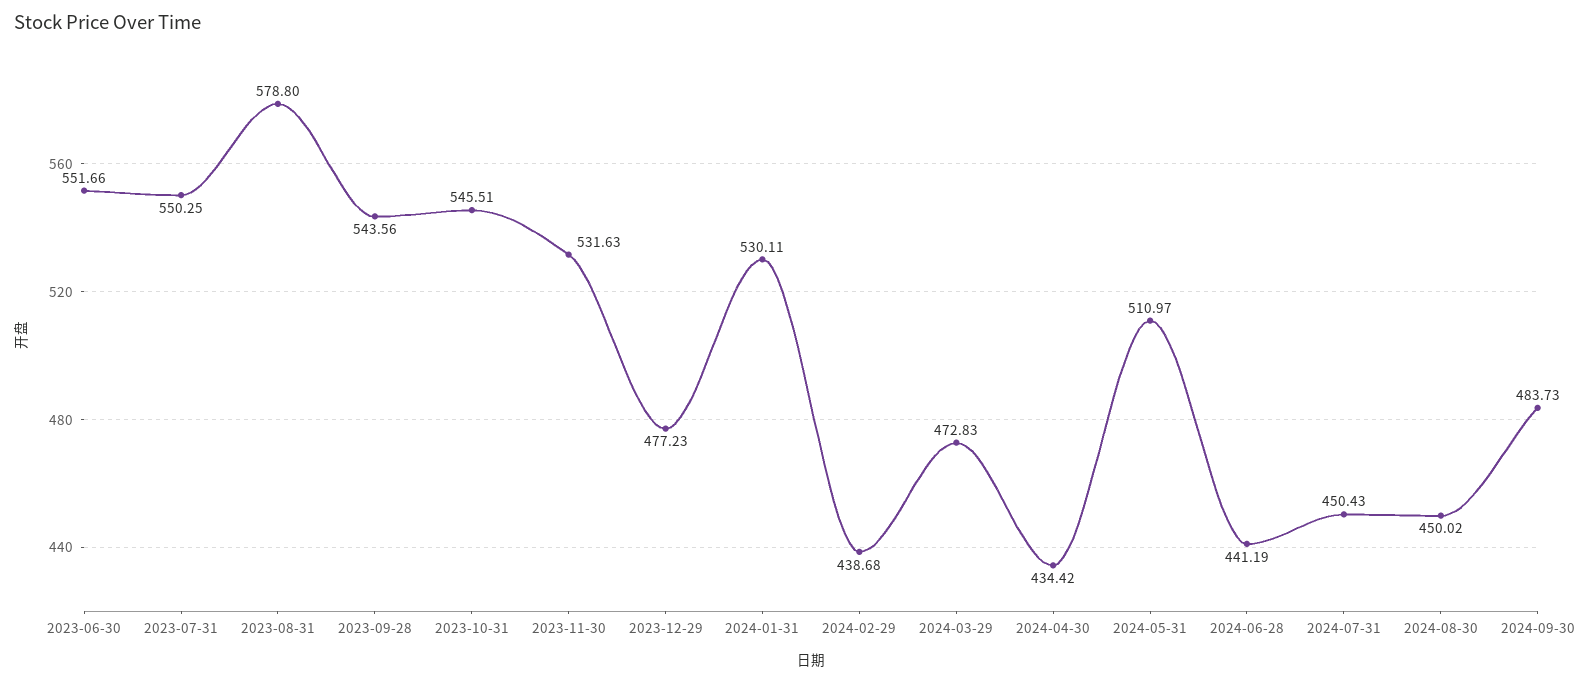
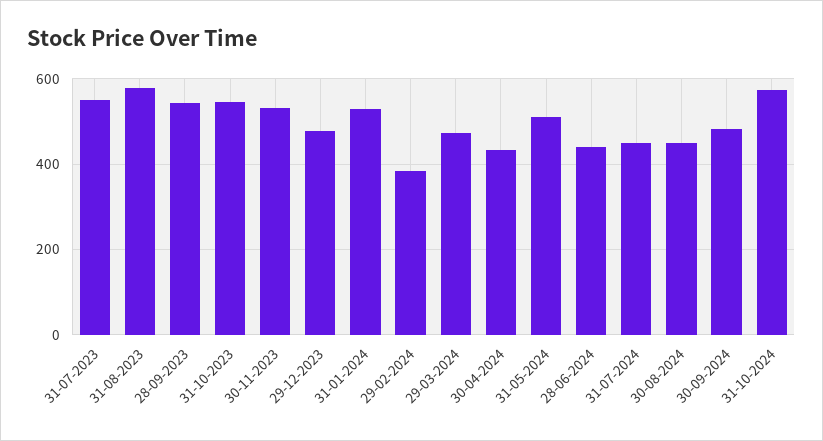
2023-06-30: 551.66 -> none
2024-02-29: 438.68 -> 380
31-10-2024: none -> 580

